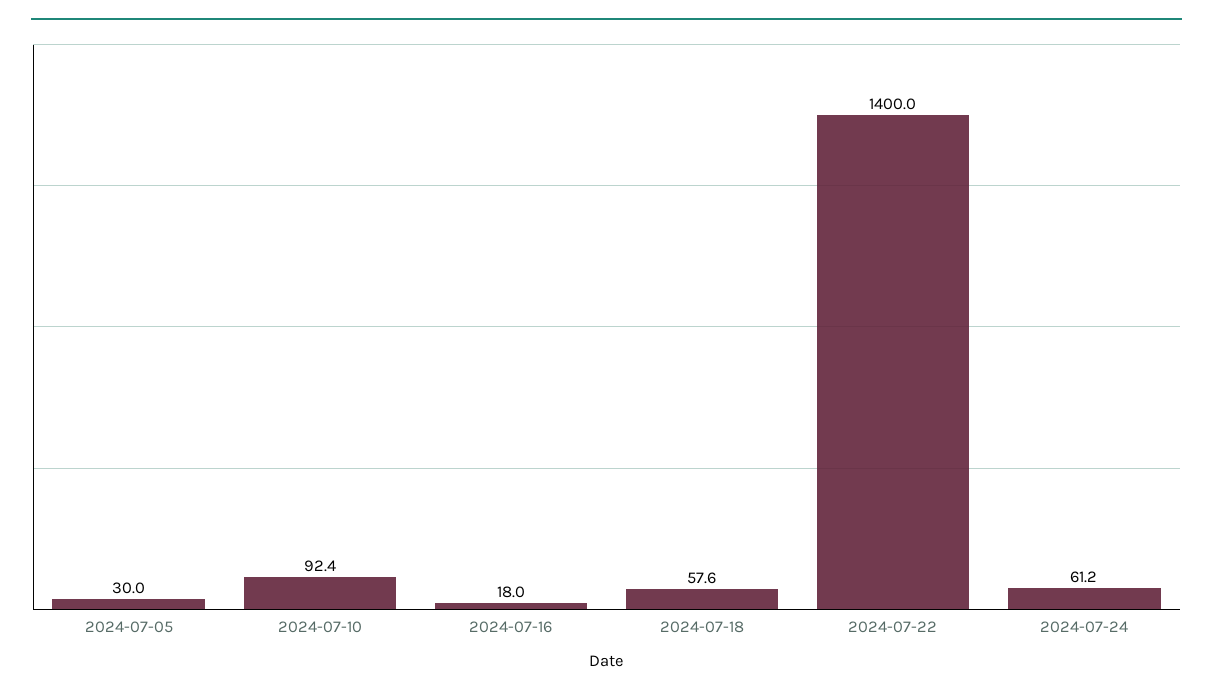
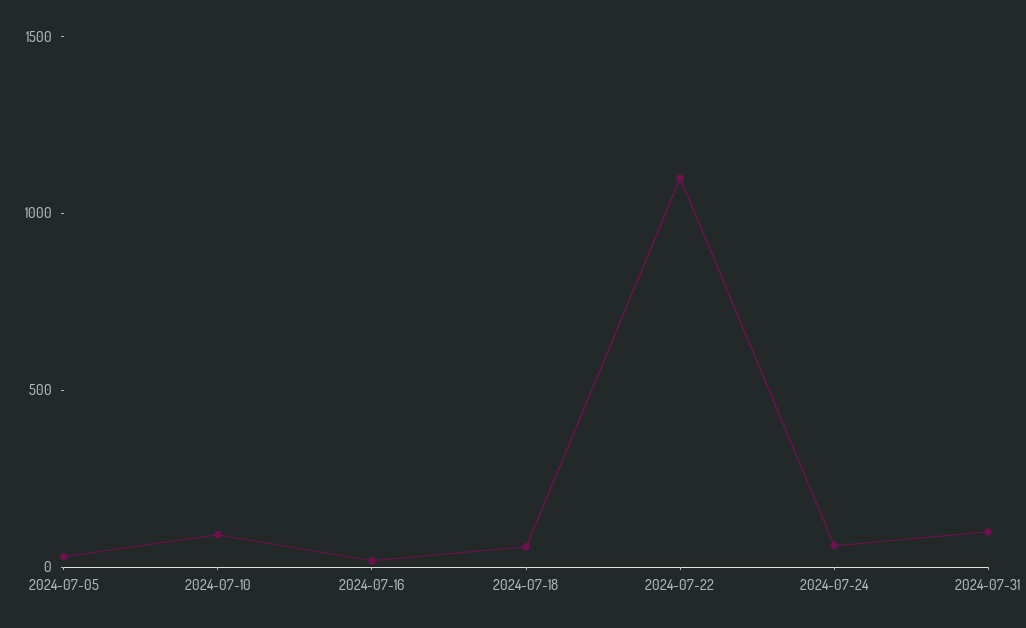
2024-07-22: 1400 -> 1100
2024-07-31: none -> 100

